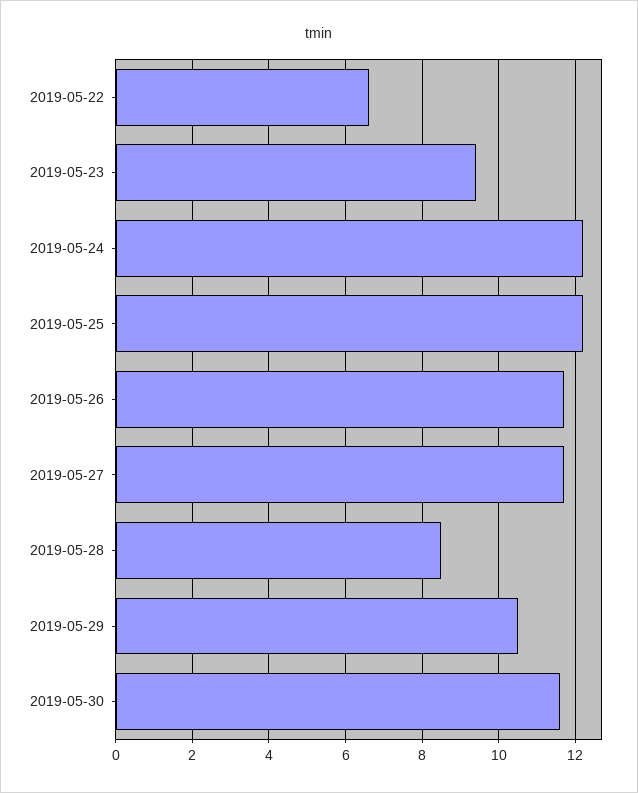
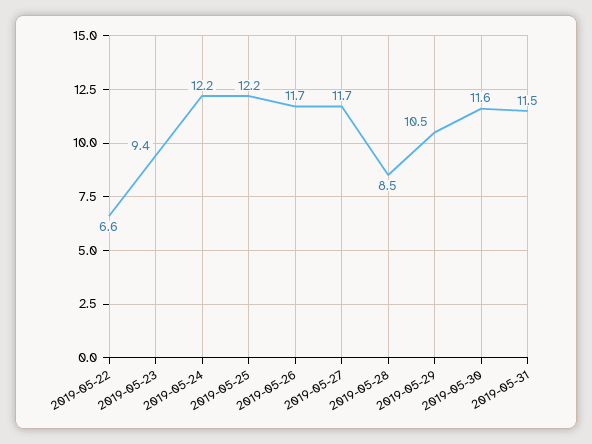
2019-05-31: none -> 11.5

